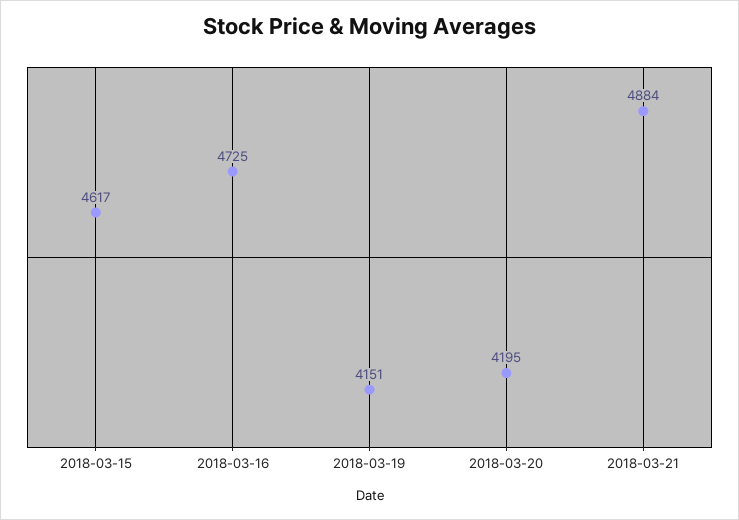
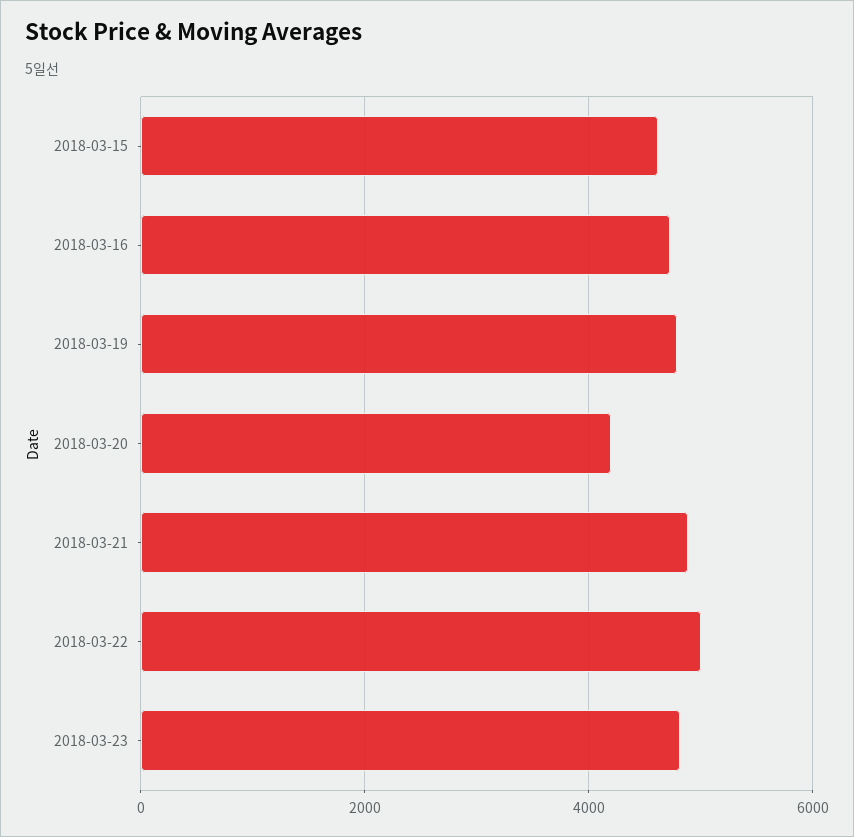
2018-03-19: 4151 -> 4800
2018-03-22: none -> 5000
2018-03-23: none -> 4800

